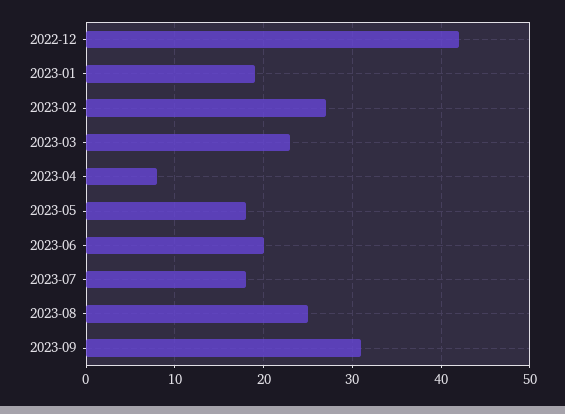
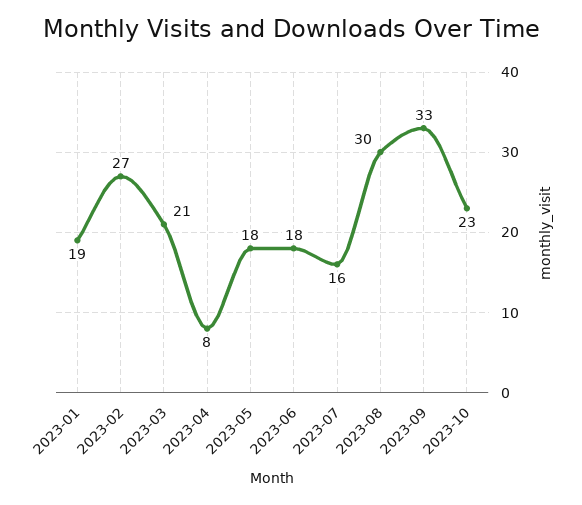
2022-12: 42 -> none
2023-03: 23 -> 21
2023-06: 20 -> 18
2023-07: 18 -> 16
2023-08: 25 -> 30
2023-09: 31 -> 33
2023-10: none -> 23

